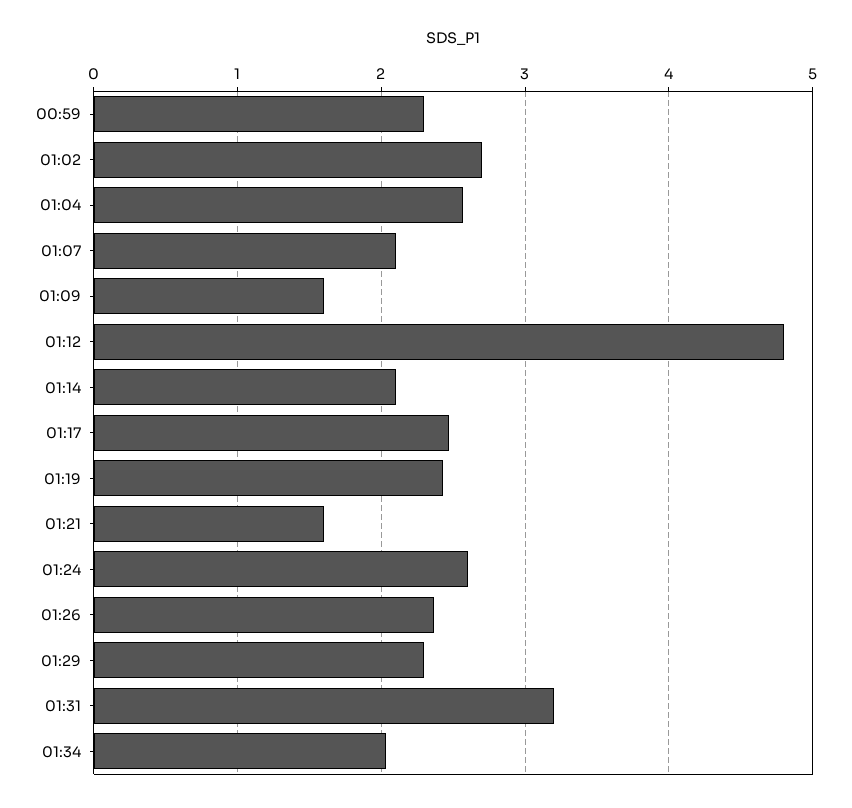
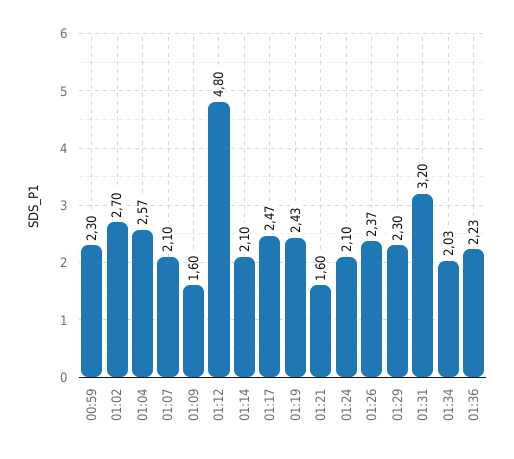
01:24: 2.6 -> 2.1
01:36: none -> 2.23

